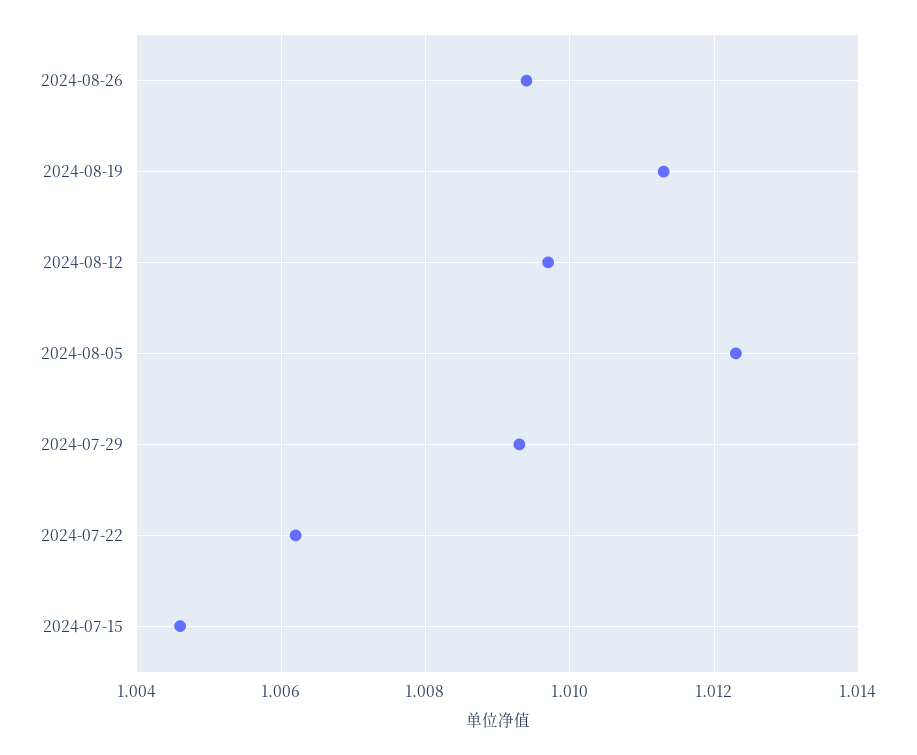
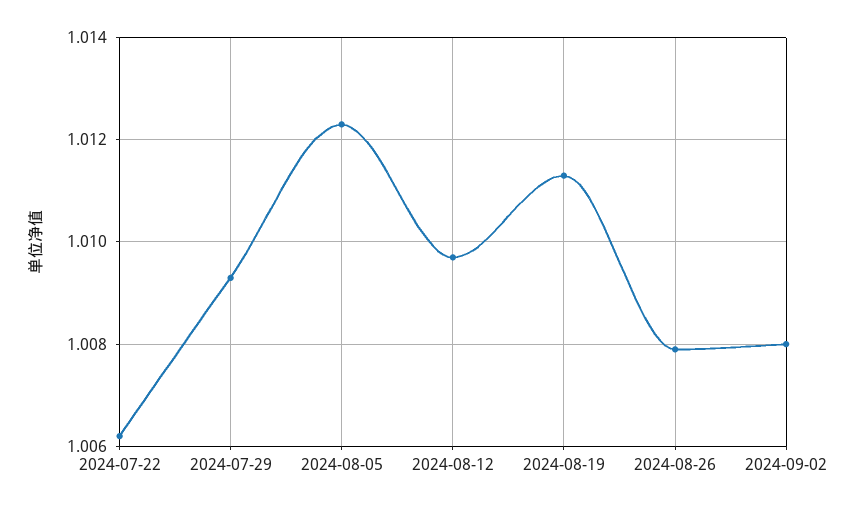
2024-08-26: 1.0095 -> 1.008
2024-07-15: 1.0045 -> none
2024-09-02: none -> 1.008

